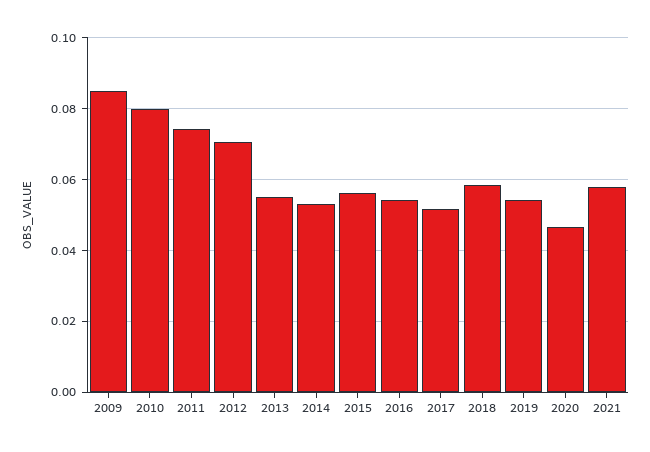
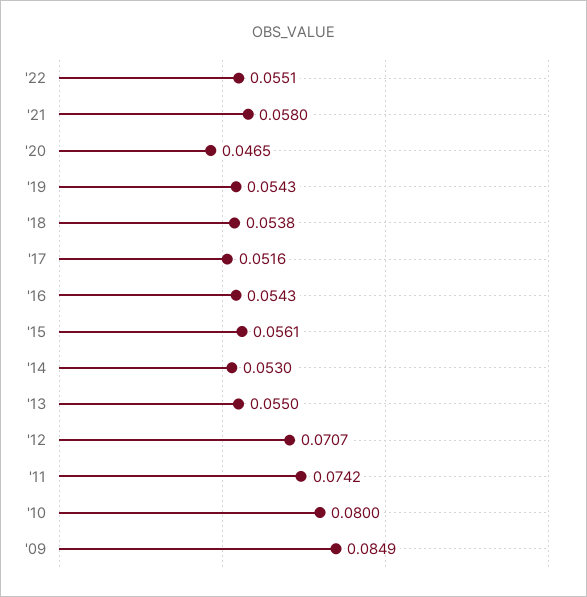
2018: 0.058 -> 0.0538
'22: none -> 0.0551

